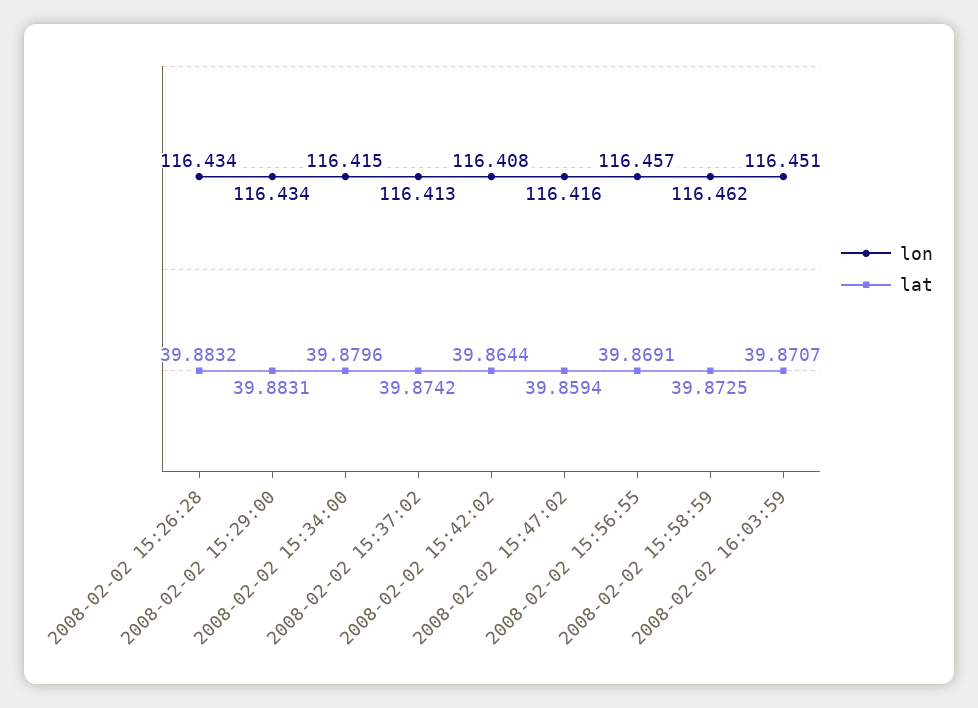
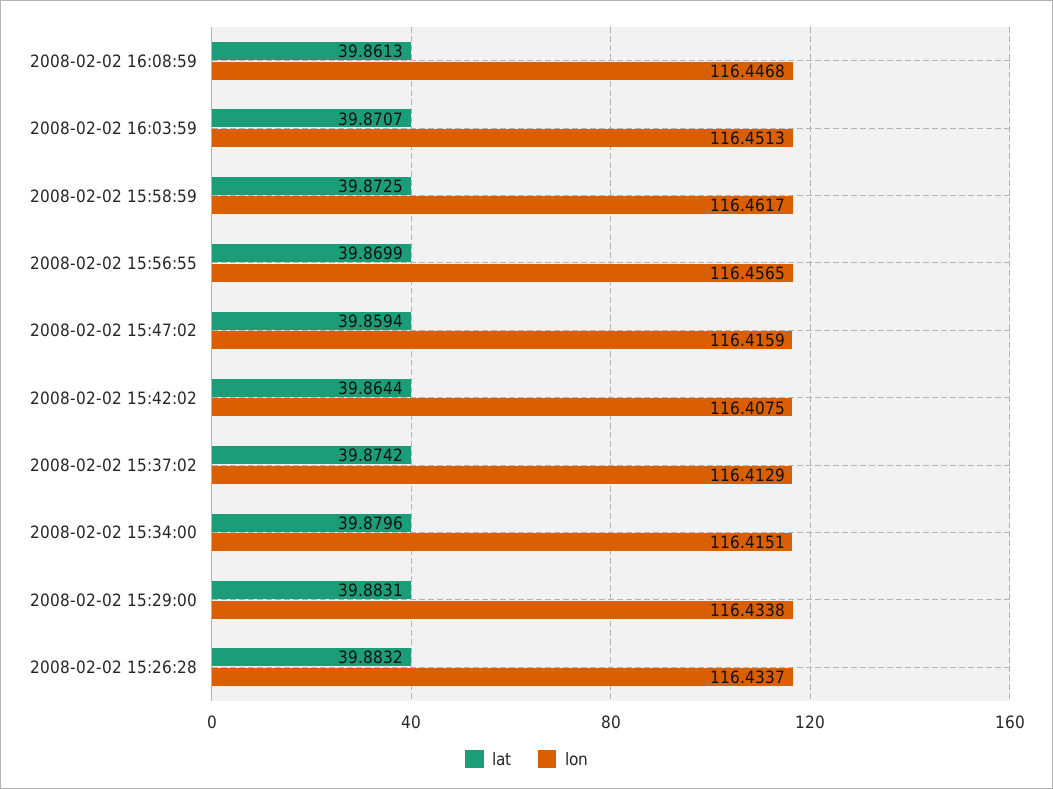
lat, 2008-02-02 15:56:55: 39.8691 -> 39.8699
lat, 2008-02-02 16:08:59: none -> 39.8613
lon, 2008-02-02 16:08:59: none -> 116.4468

